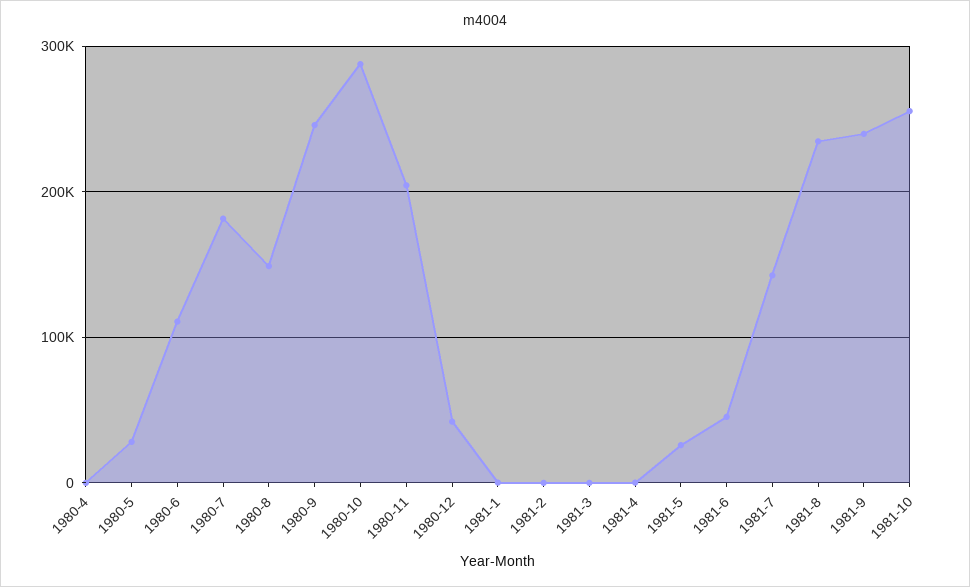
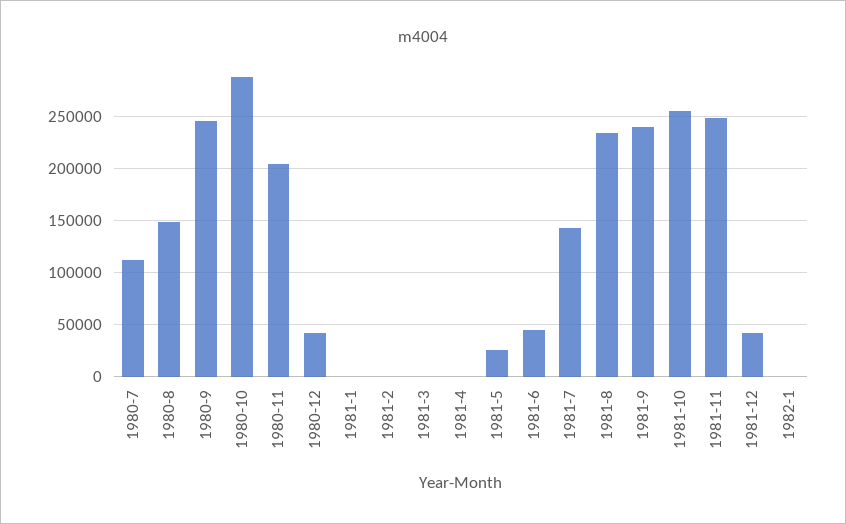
1980-4: 0 -> none
1980-5: 30000 -> none
1980-6: 110000 -> none
1980-7: 180000 -> 110000
1981-11: none -> 250000
1981-12: none -> 40000
1982-1: none -> 0

